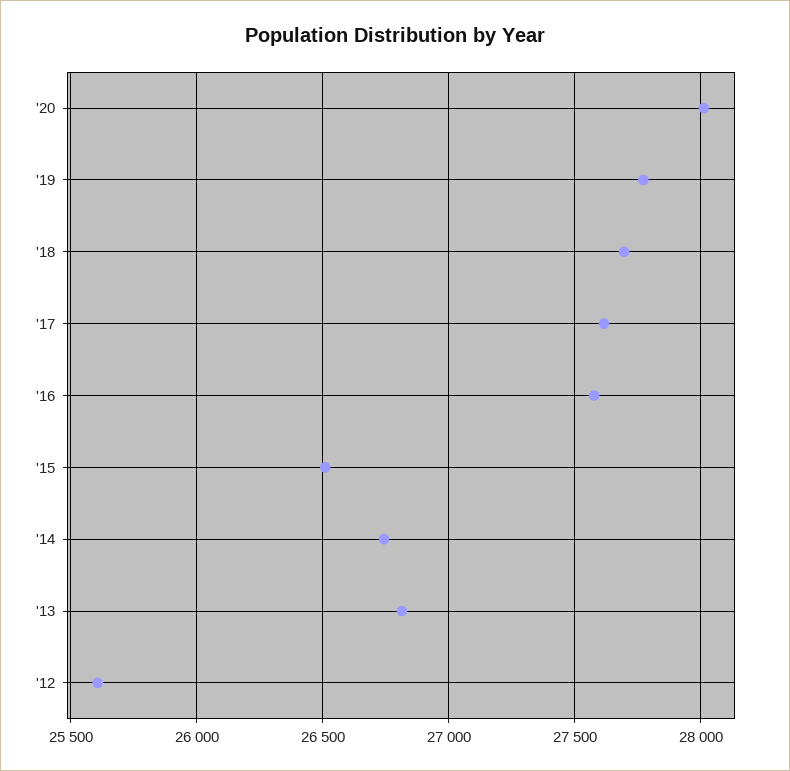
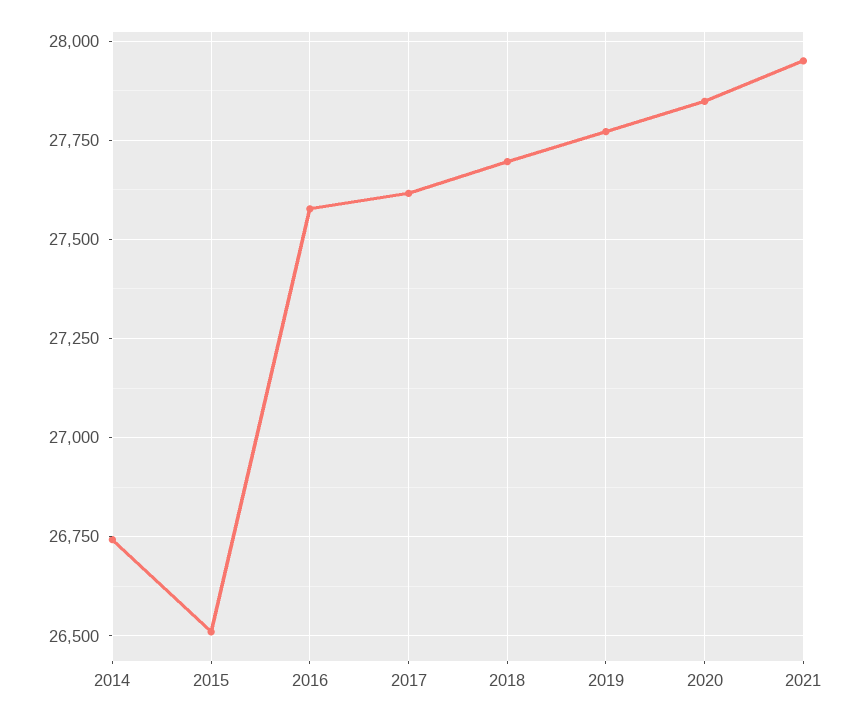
'20: 28000 -> 27850
'13: 26800 -> none
'12: 25600 -> none
2021: none -> 27950

